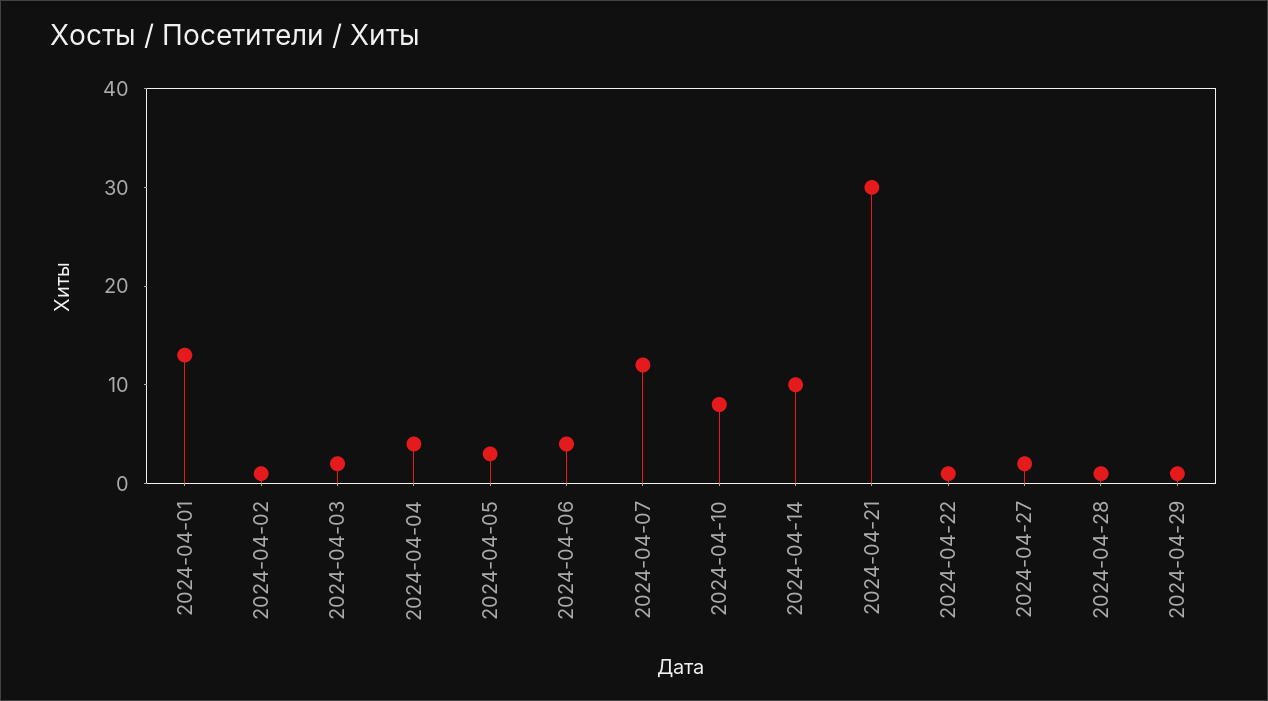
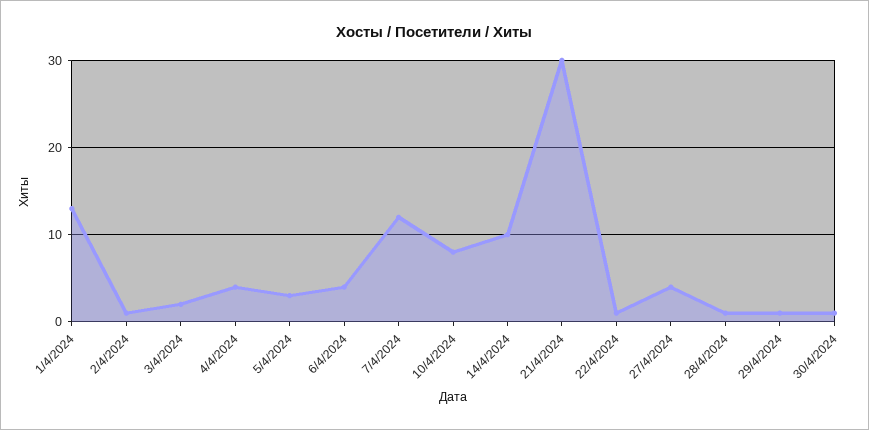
2024-04-27: 2 -> 4
30/4/2024: none -> 1

